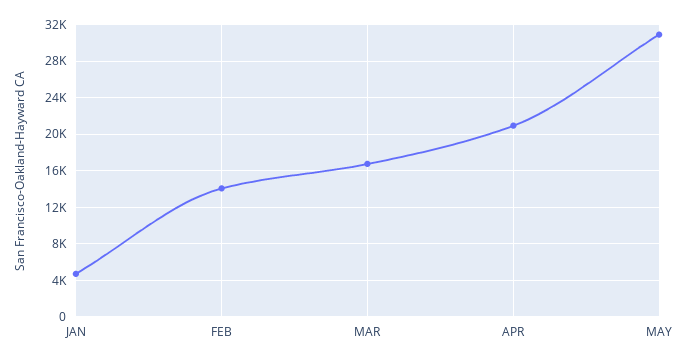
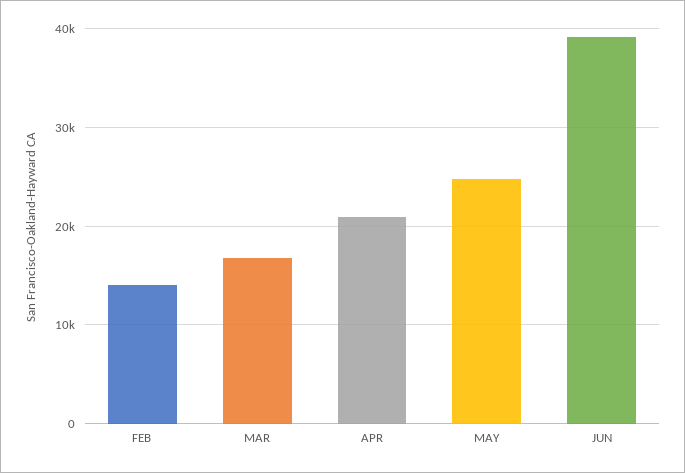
JAN: 5000 -> none
MAY: 31000 -> 25000
JUN: none -> 39000

